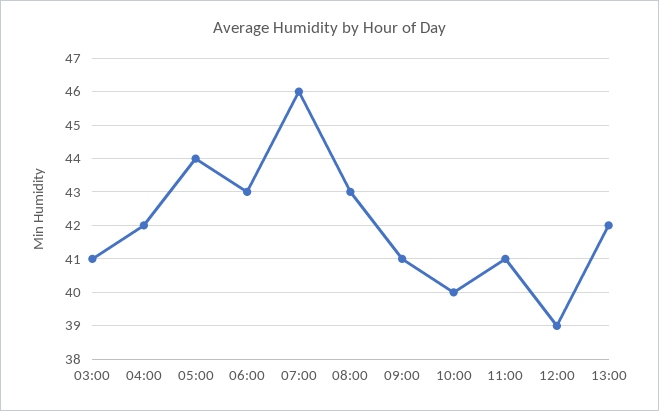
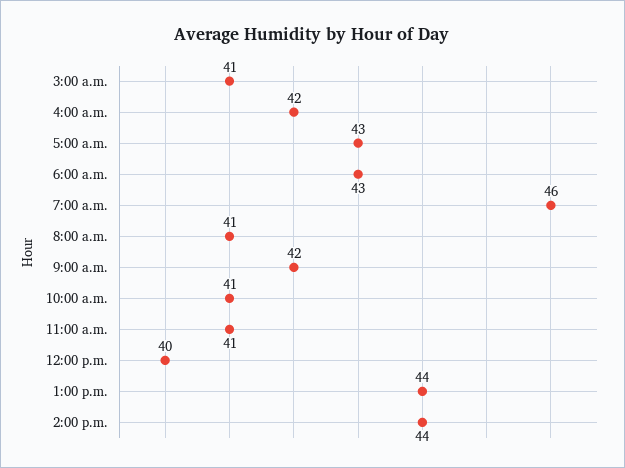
05:00: 44 -> 43
08:00: 43 -> 41
09:00: 41 -> 42
10:00: 40 -> 41
12:00: 39 -> 40
13:00: 42 -> 44
2:00 p.m.: none -> 44

